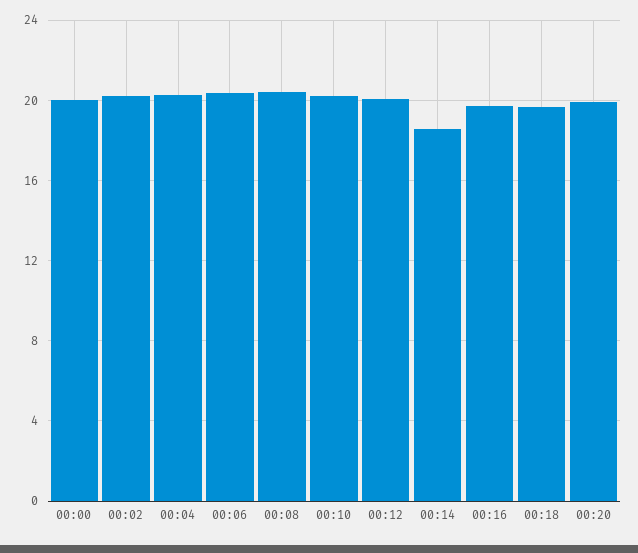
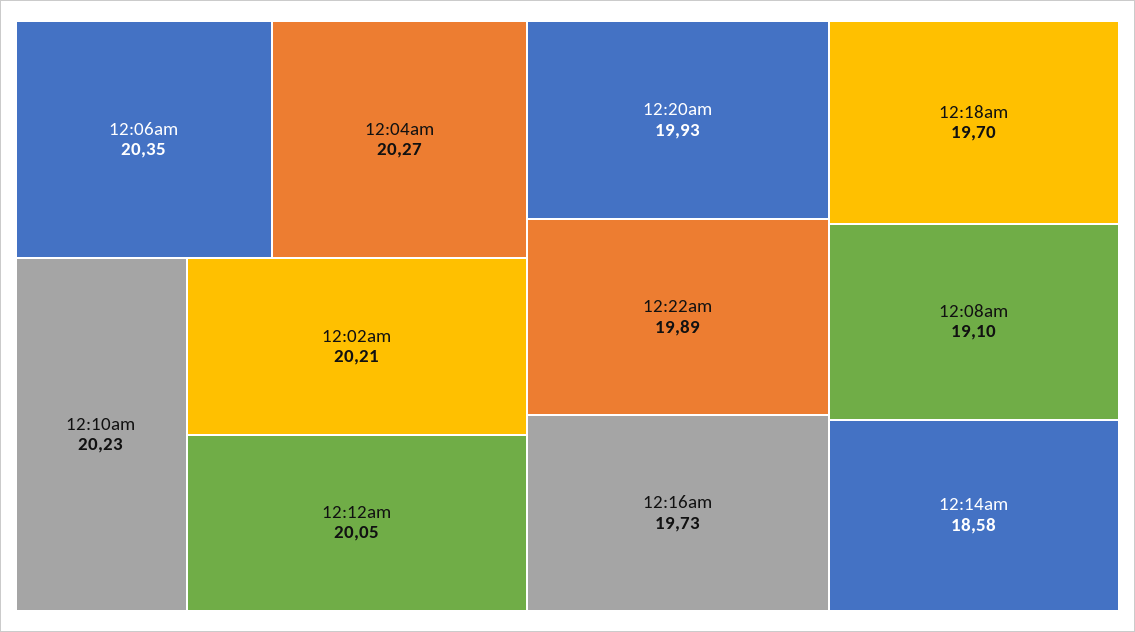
00:00: 20 -> none
00:08: 20.5 -> 19.1
12:22am: none -> 19.89

